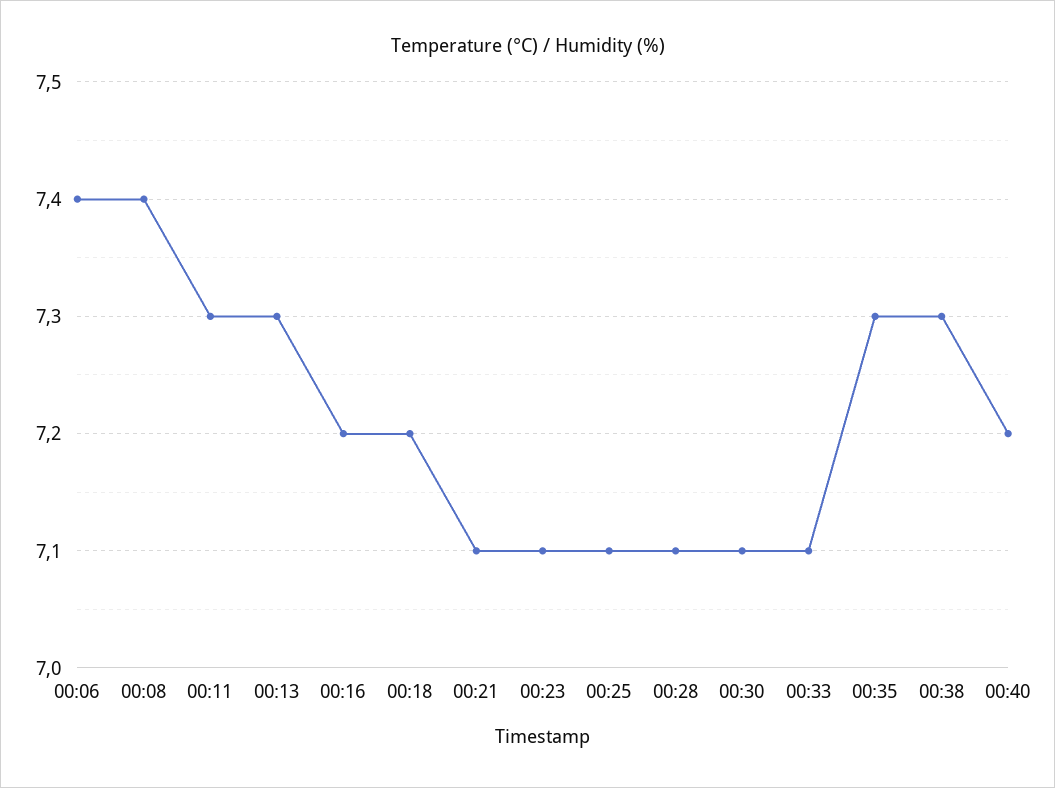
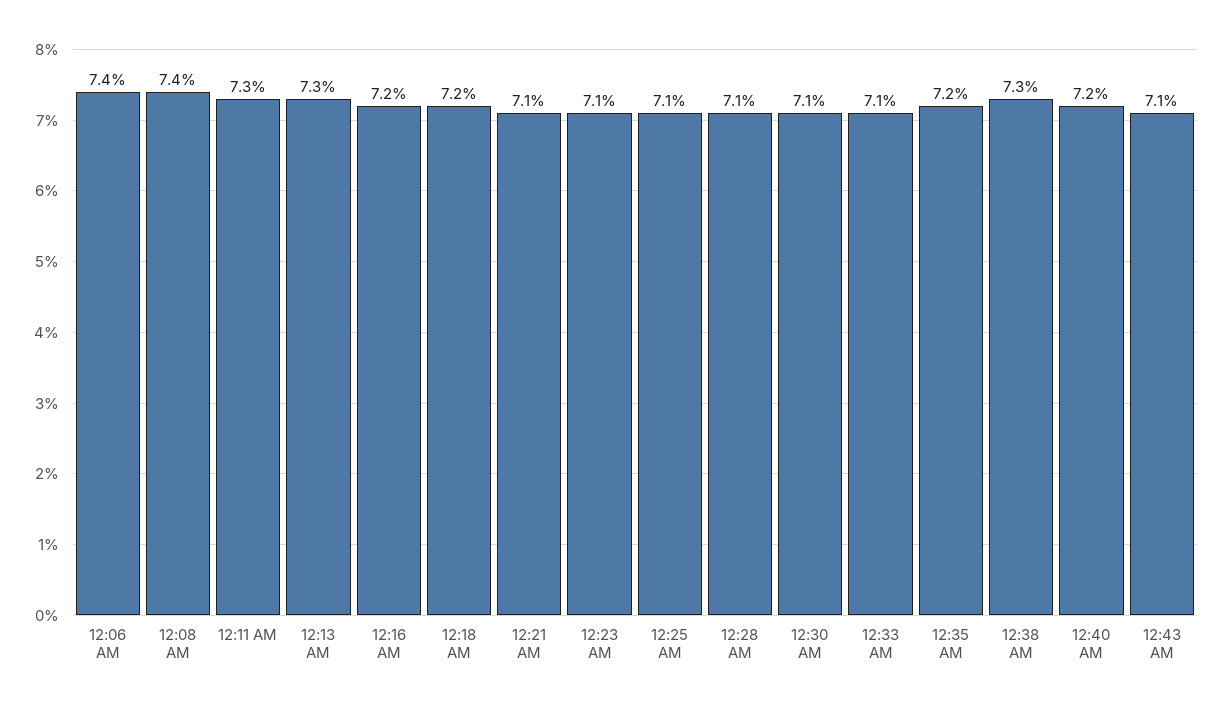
00:35: 7.3 -> 7.2
12:43 AM: none -> 7.1

